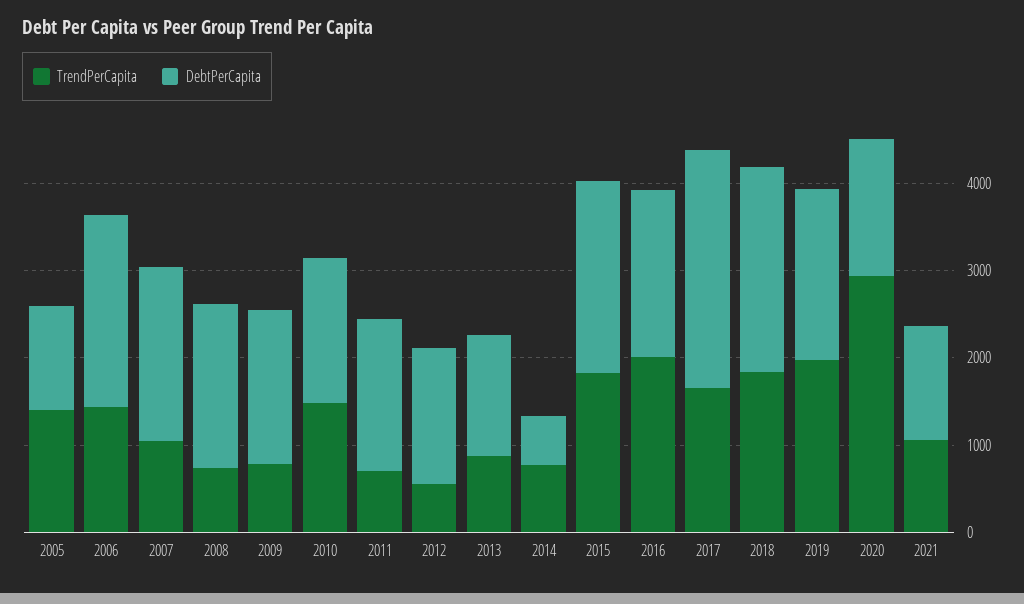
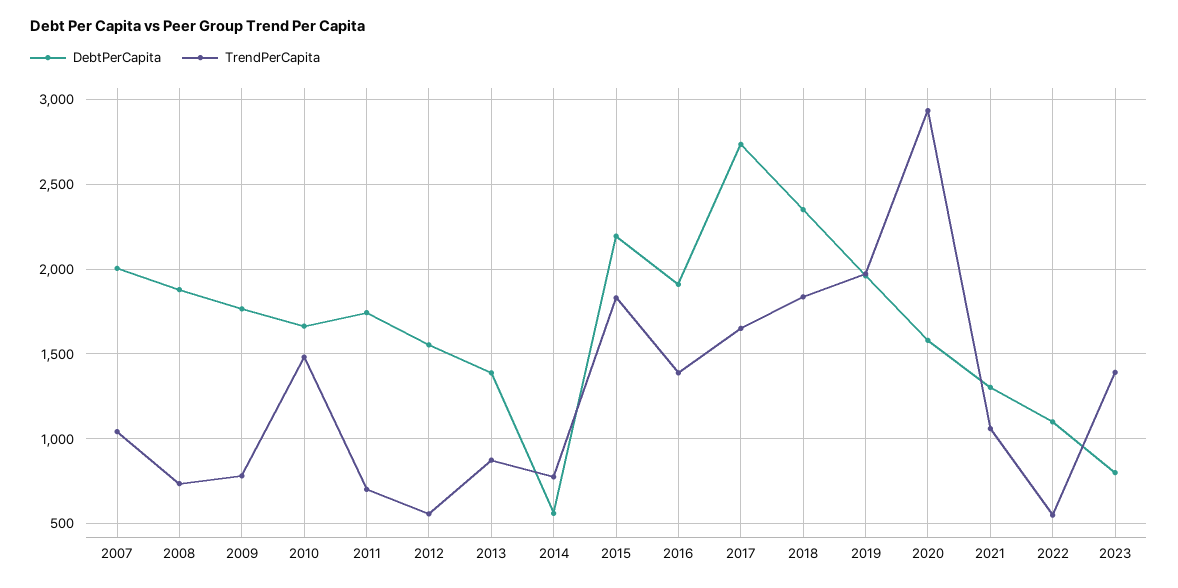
TrendPerCapita, 2005: 1400 -> none
DebtPerCapita, 2005: 1200 -> none
TrendPerCapita, 2006: 1400 -> none
DebtPerCapita, 2006: 2200 -> none
TrendPerCapita, 2016: 2000 -> 1400
DebtPerCapita, 2022: none -> 1100
TrendPerCapita, 2022: none -> 550
DebtPerCapita, 2023: none -> 800
TrendPerCapita, 2023: none -> 1400

